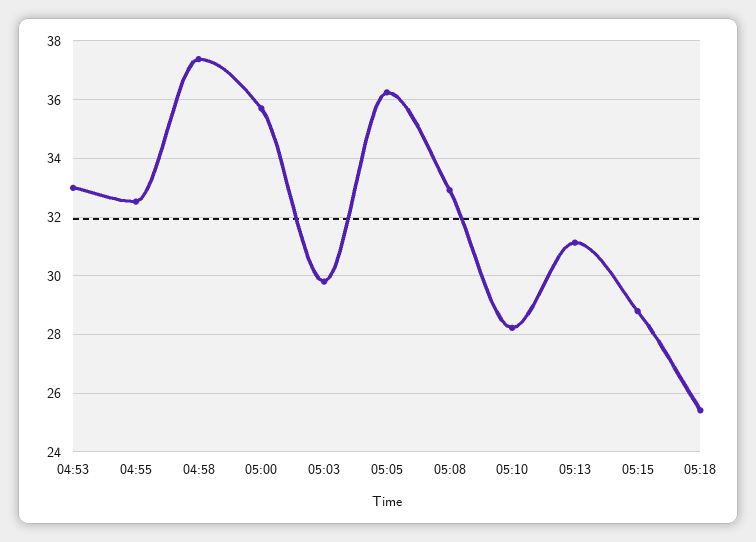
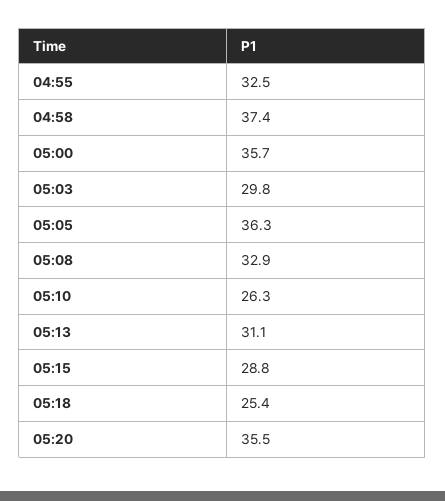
04:53: 33 -> none
05:10: 28.25 -> 26.3
05:20: none -> 35.5

